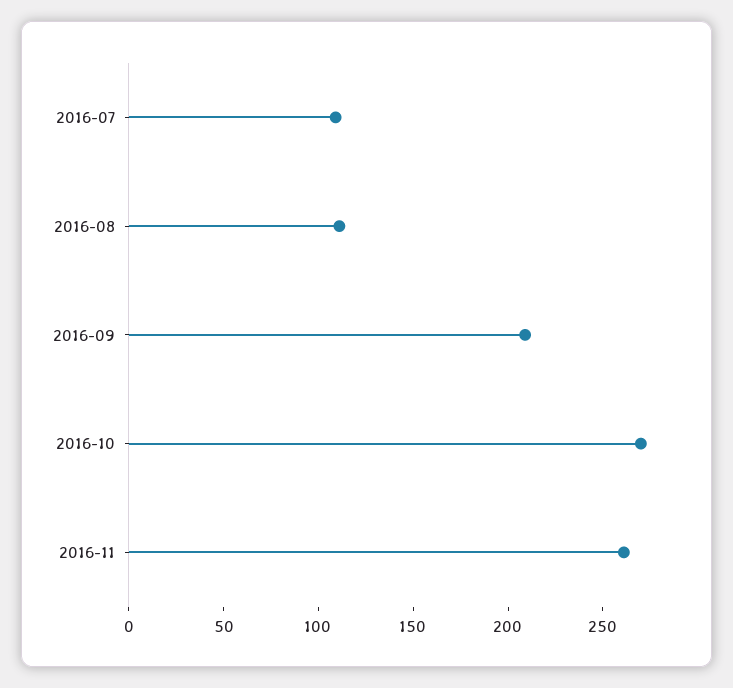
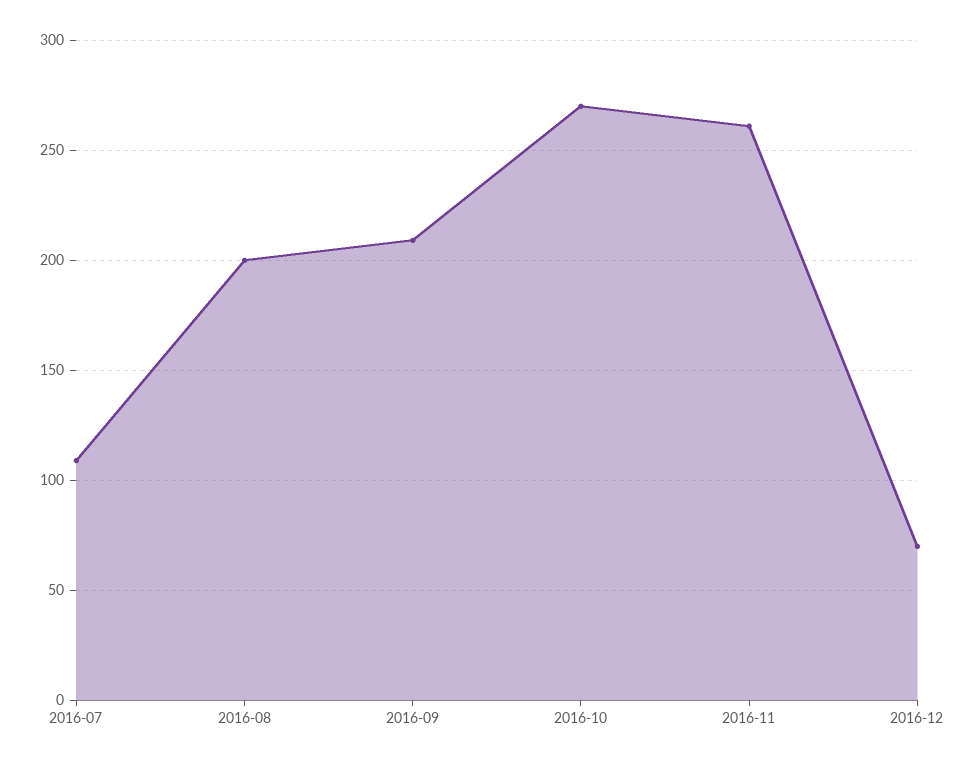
2016-08: 110 -> 200
2016-12: none -> 70

